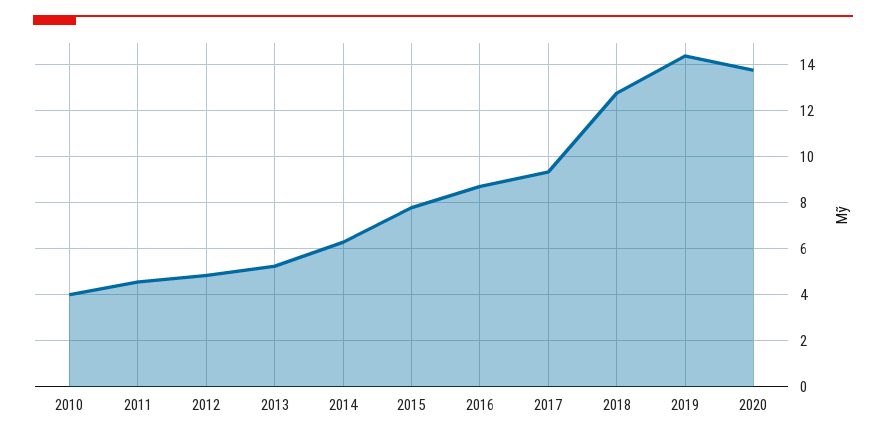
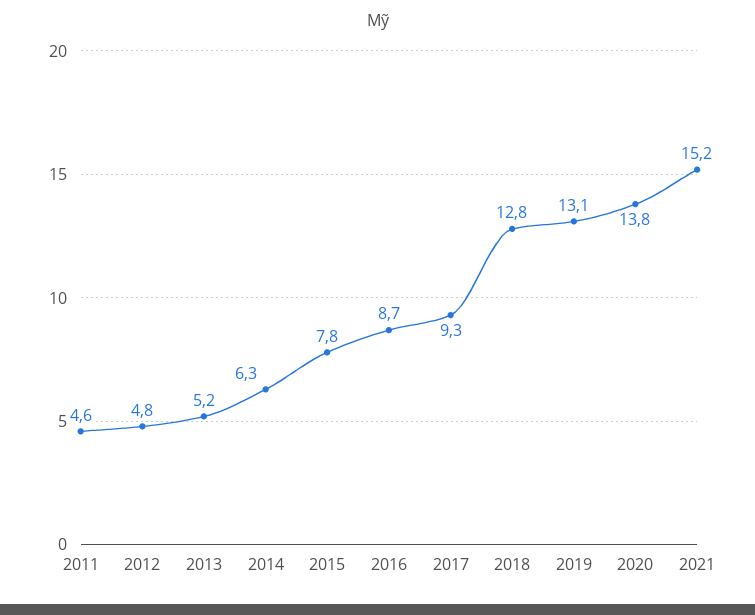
2010: 4 -> none
2019: 14.5 -> 13.1
2021: none -> 15.2

